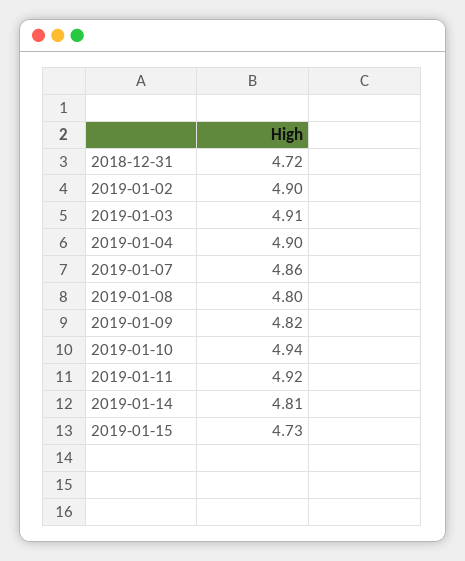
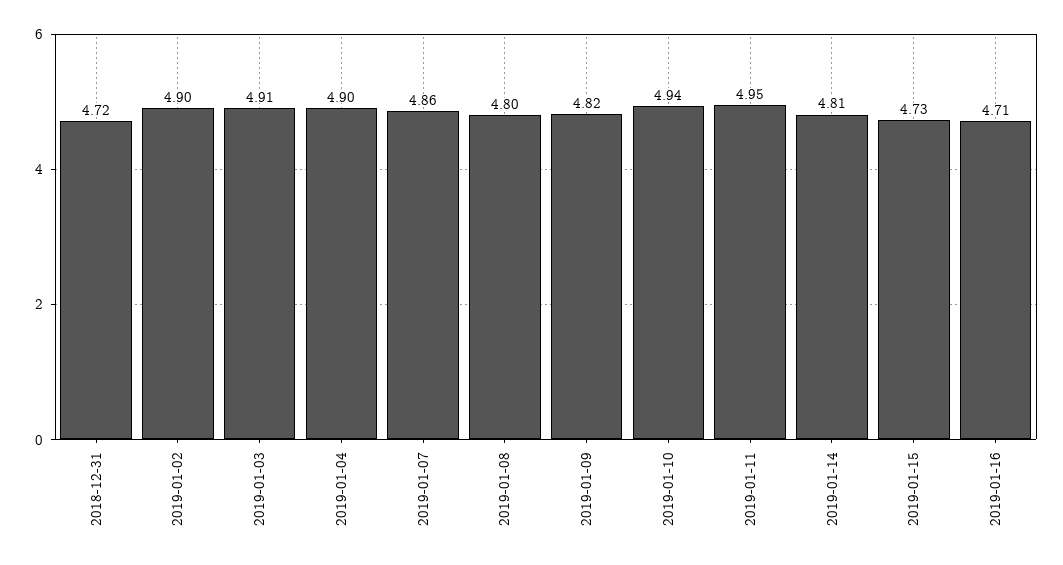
2019-01-11: 4.92 -> 4.95
2019-01-16: none -> 4.71

